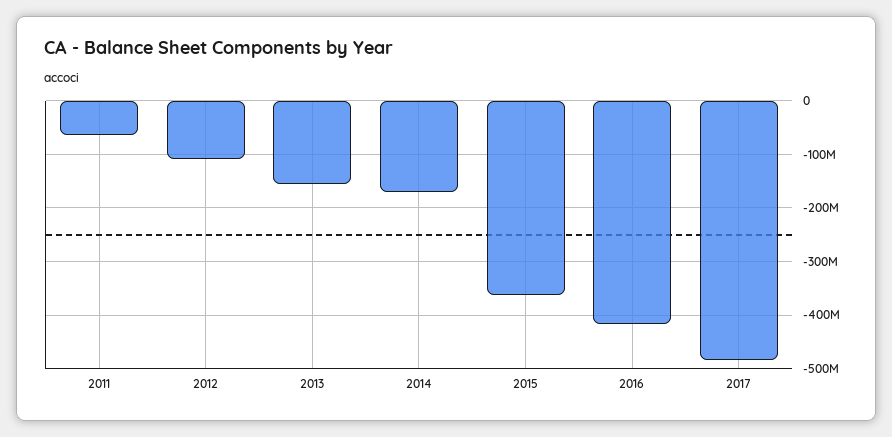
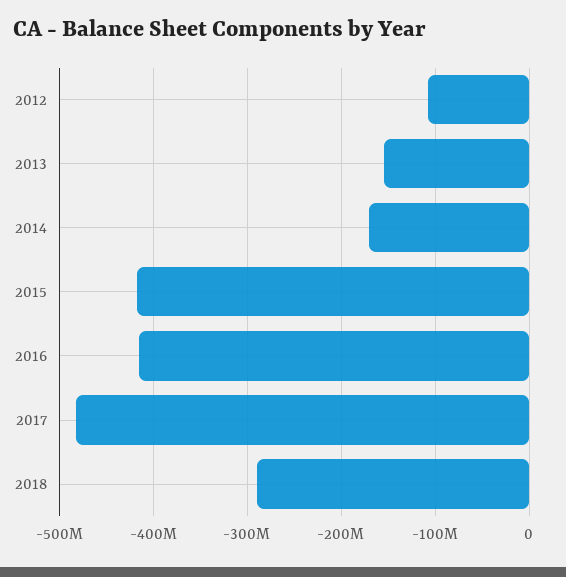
2011: -60000000 -> none
2015: -360000000 -> -420000000
2018: none -> -290000000

